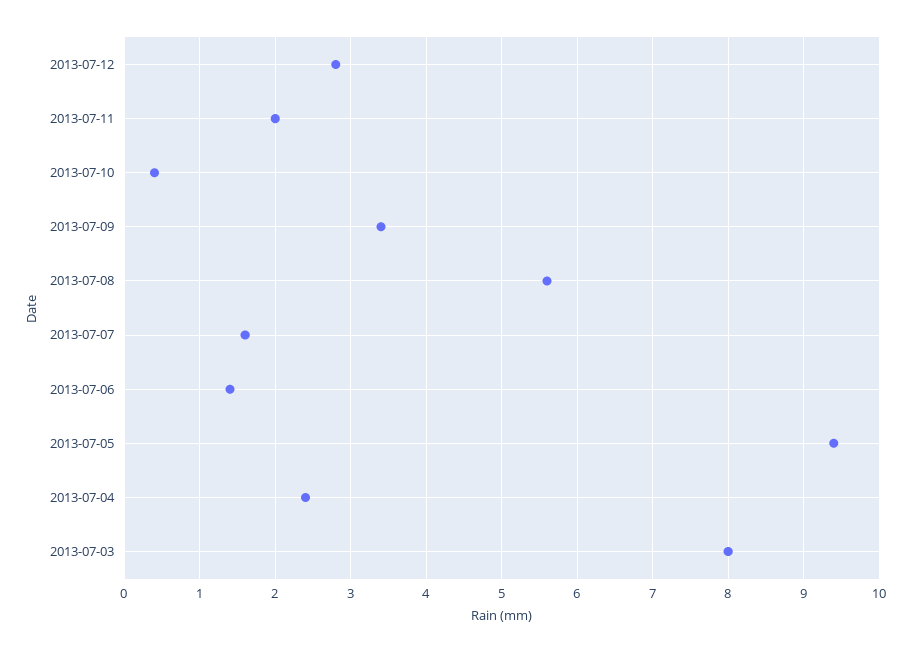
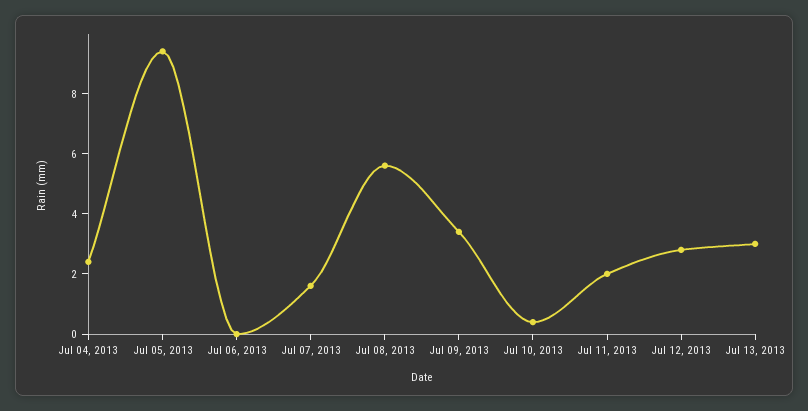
2013-07-06: 1.4 -> 0
2013-07-03: 8 -> none
Jul 13, 2013: none -> 3

